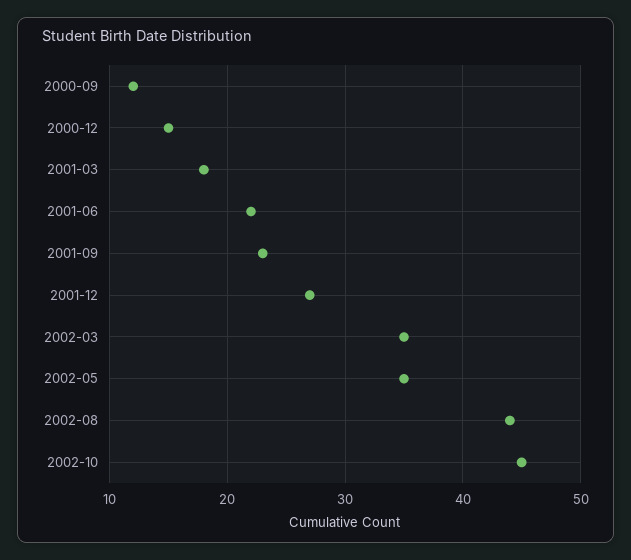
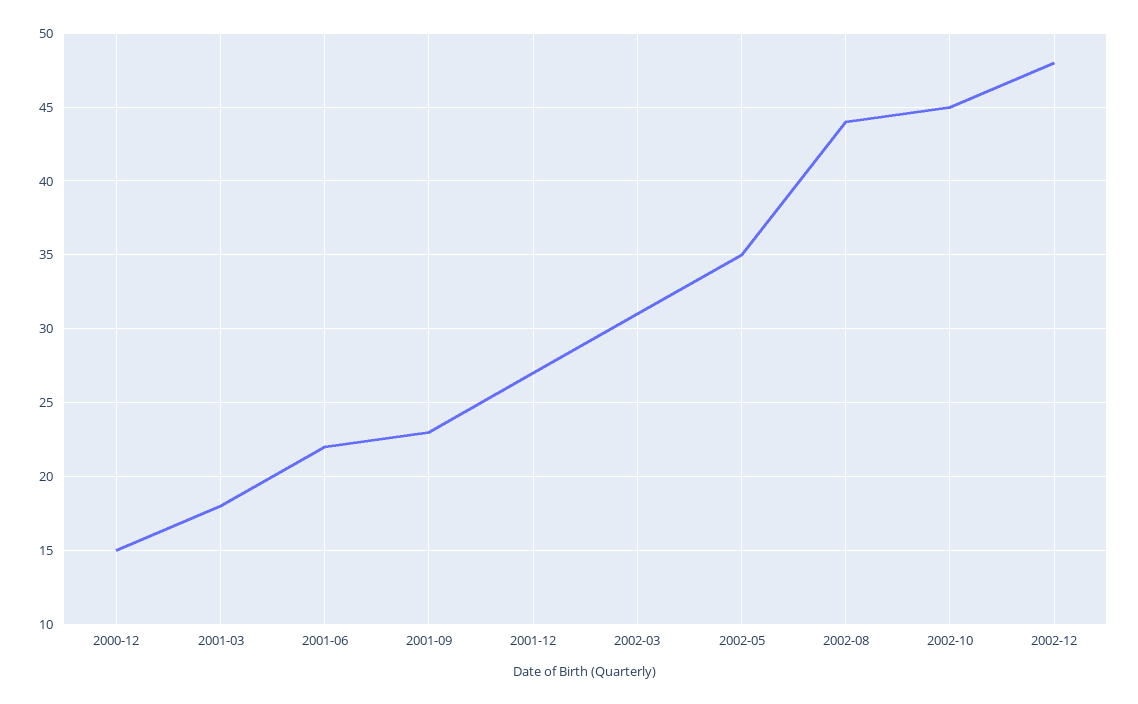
2000-09: 12 -> none
2002-03: 35 -> 31
2002-12: none -> 48

